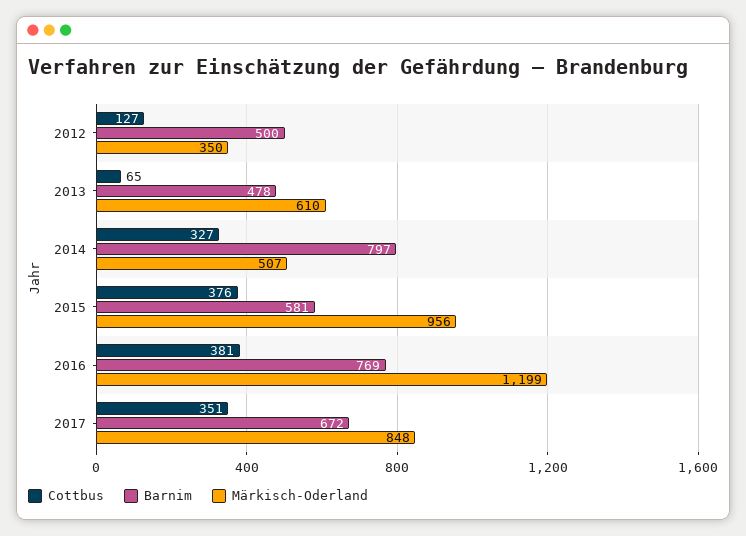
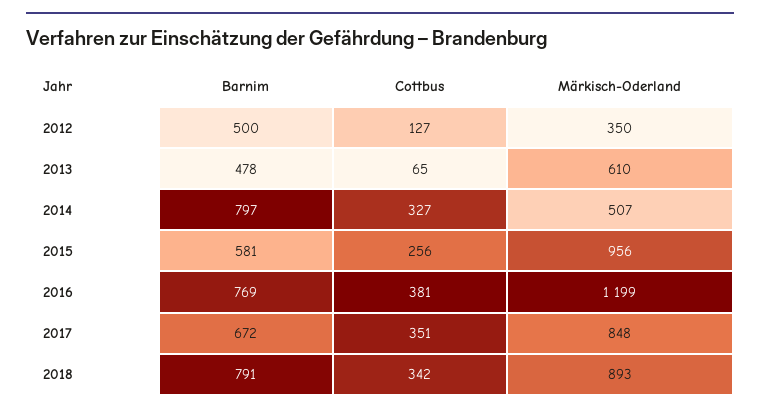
Cottbus, 2015: 376 -> 256
Barnim, 2018: none -> 791
Cottbus, 2018: none -> 342
Märkisch-Oderland, 2018: none -> 893

